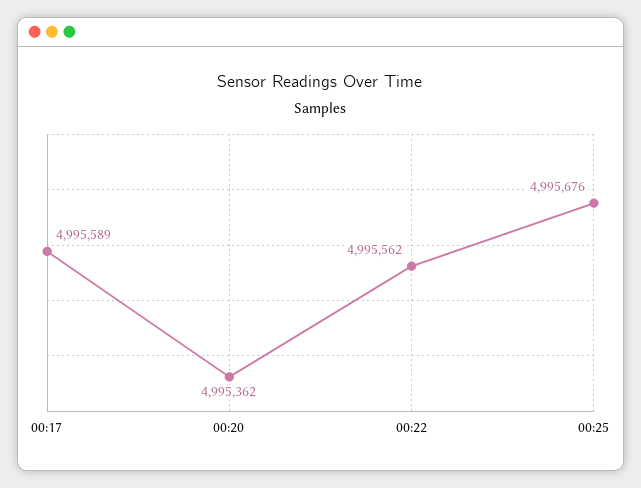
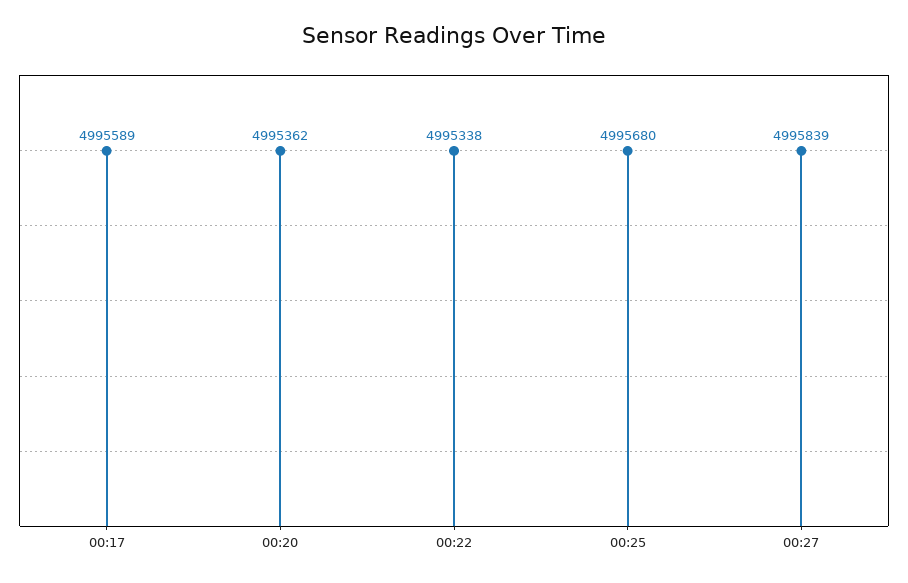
00:22: 4995562 -> 4995338
00:25: 4995676 -> 4995680
00:27: none -> 4995839

